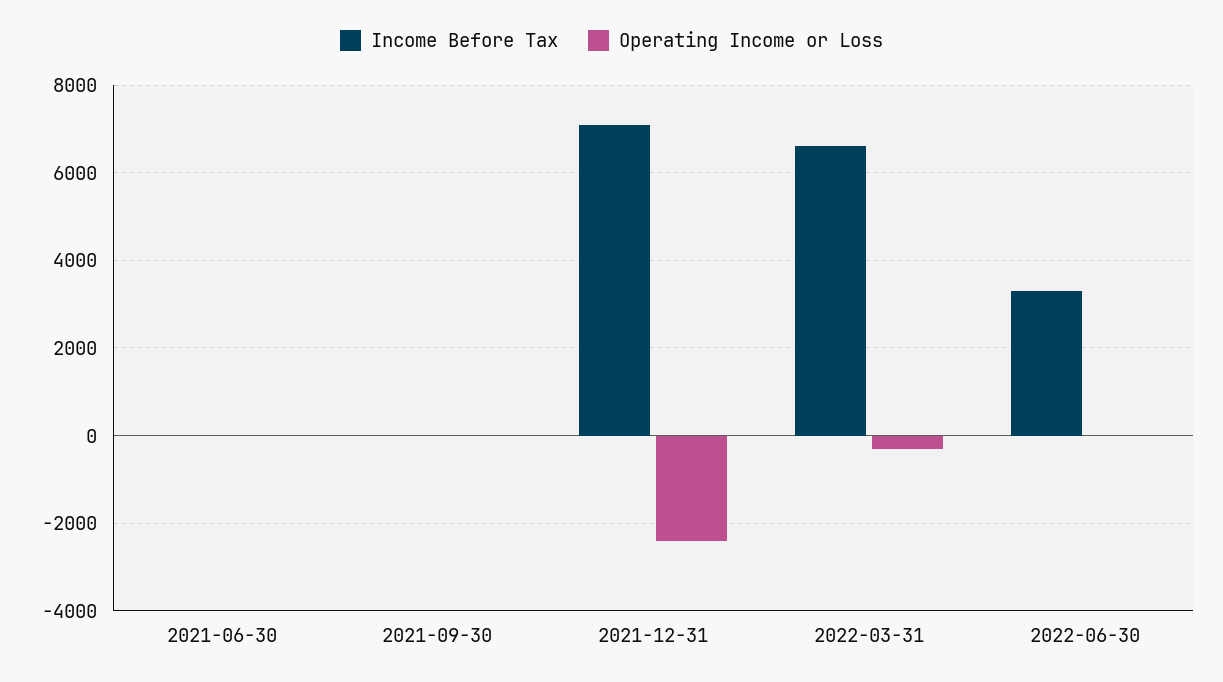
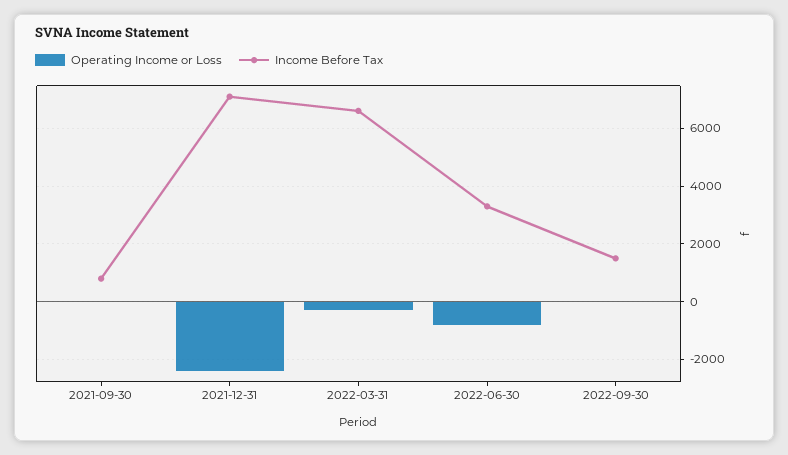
Income Before Tax, 2021-06-30: 0 -> none
Operating Income or Loss, 2021-06-30: 0 -> none
Income Before Tax, 2021-09-30: 0 -> 750
Operating Income or Loss, 2022-06-30: 0 -> -750
Operating Income or Loss, 2022-09-30: none -> 0
Income Before Tax, 2022-09-30: none -> 1500

